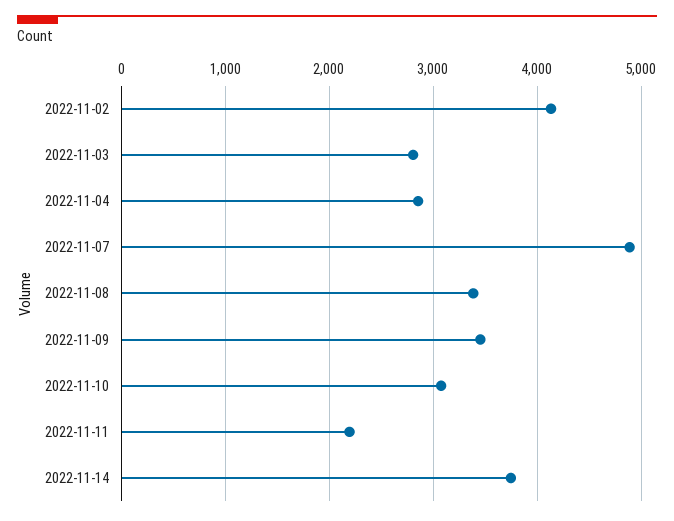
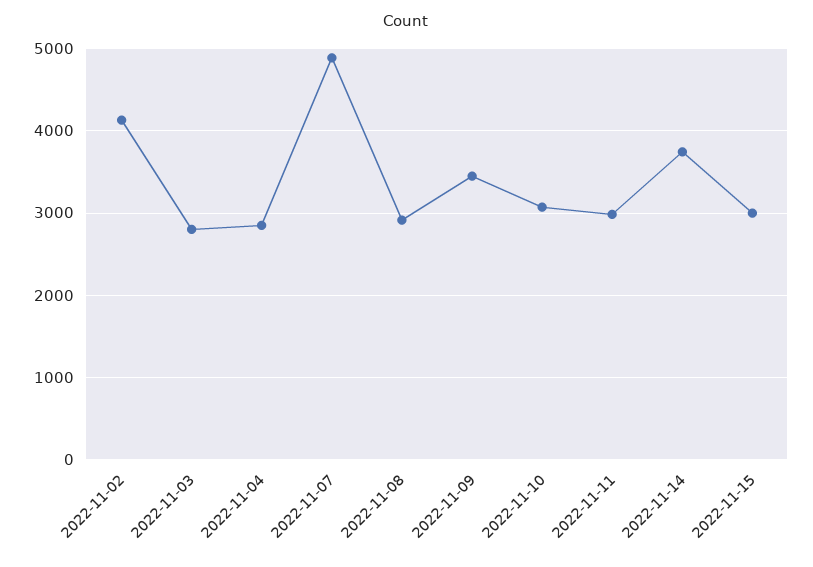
2022-11-08: 3400 -> 2900
2022-11-11: 2200 -> 3000
2022-11-15: none -> 3000

